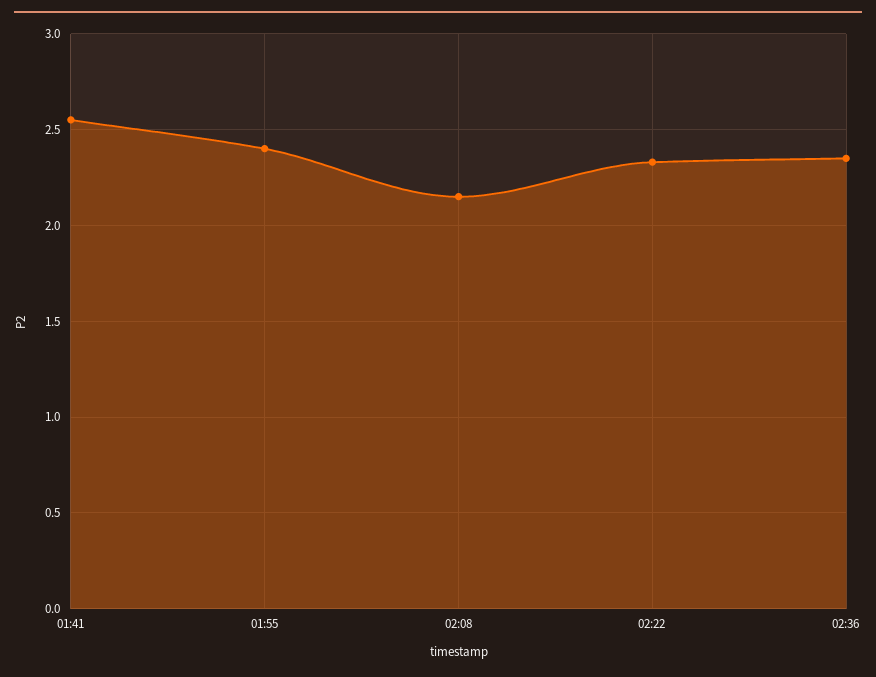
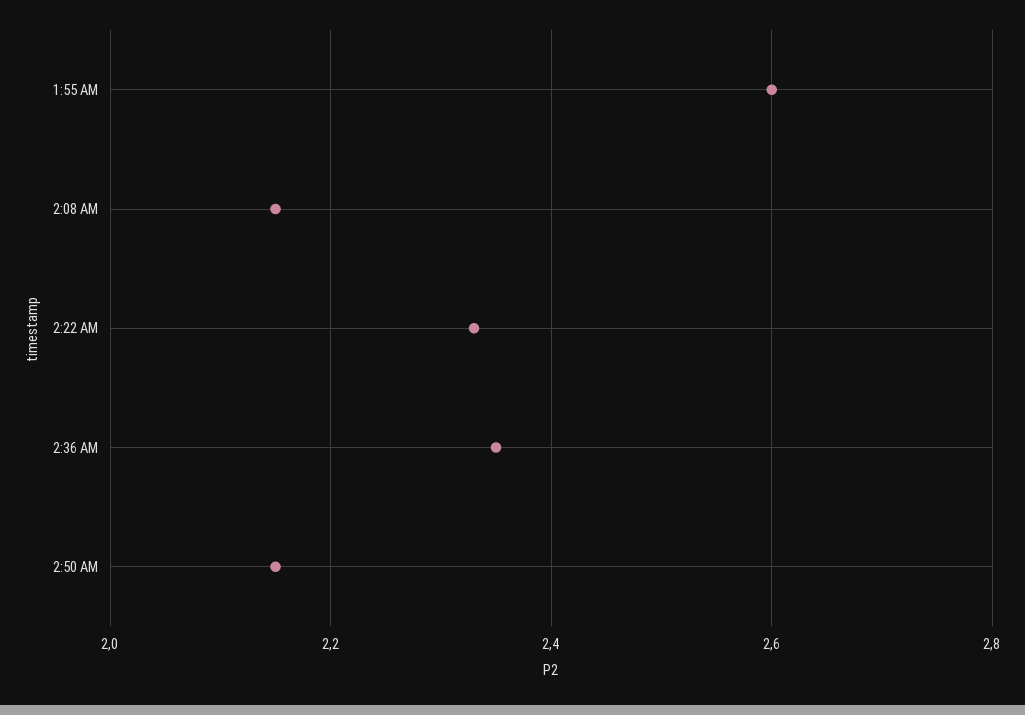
01:41: 2.55 -> none
01:55: 2.4 -> 2.6
2:50 AM: none -> 2.15

